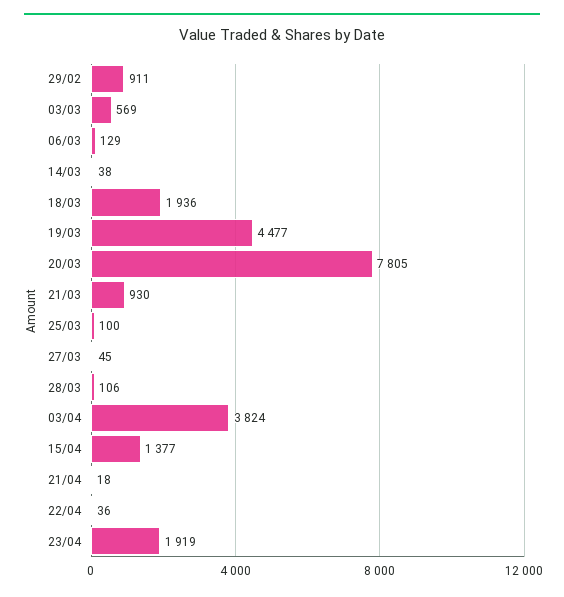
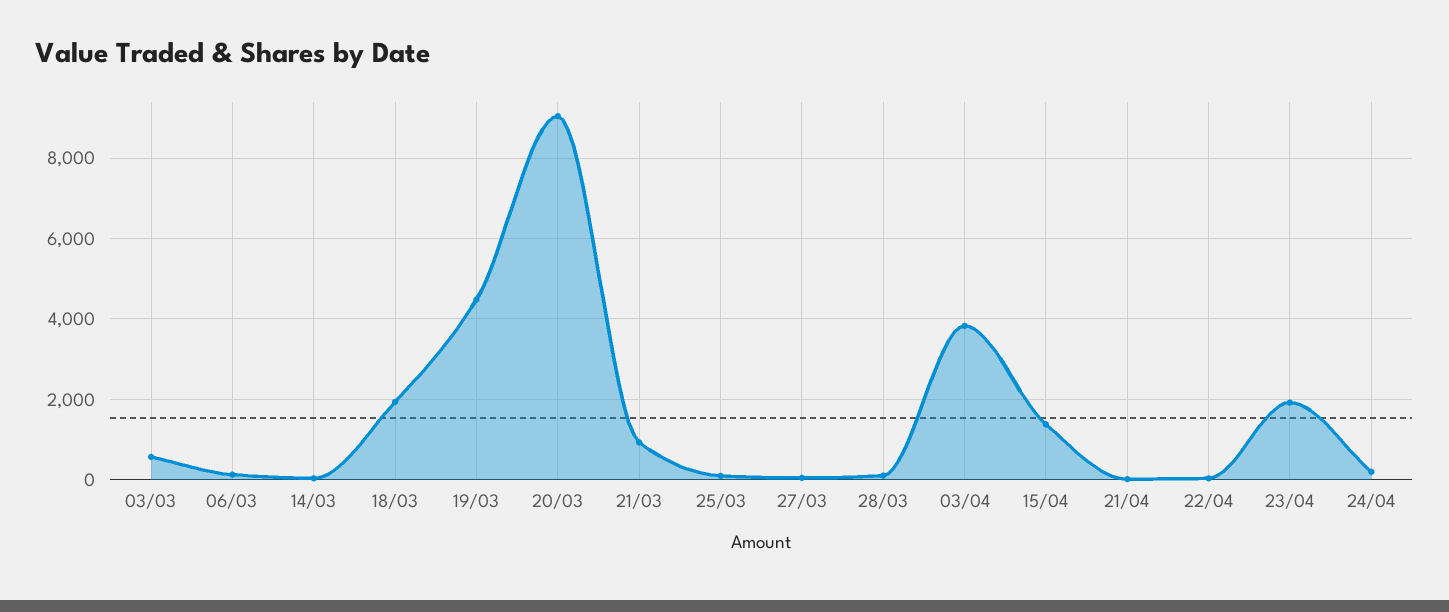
29/02: 911 -> none
20/03: 7805 -> 9000
24/04: none -> 200

